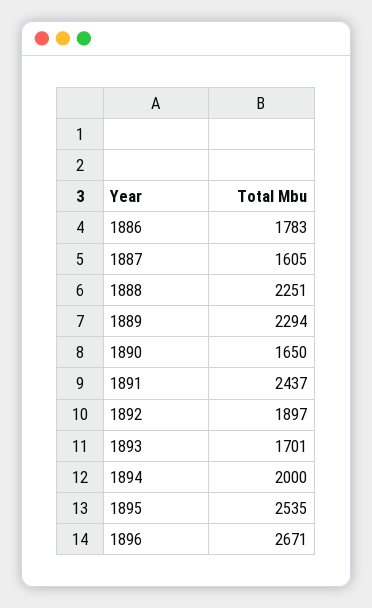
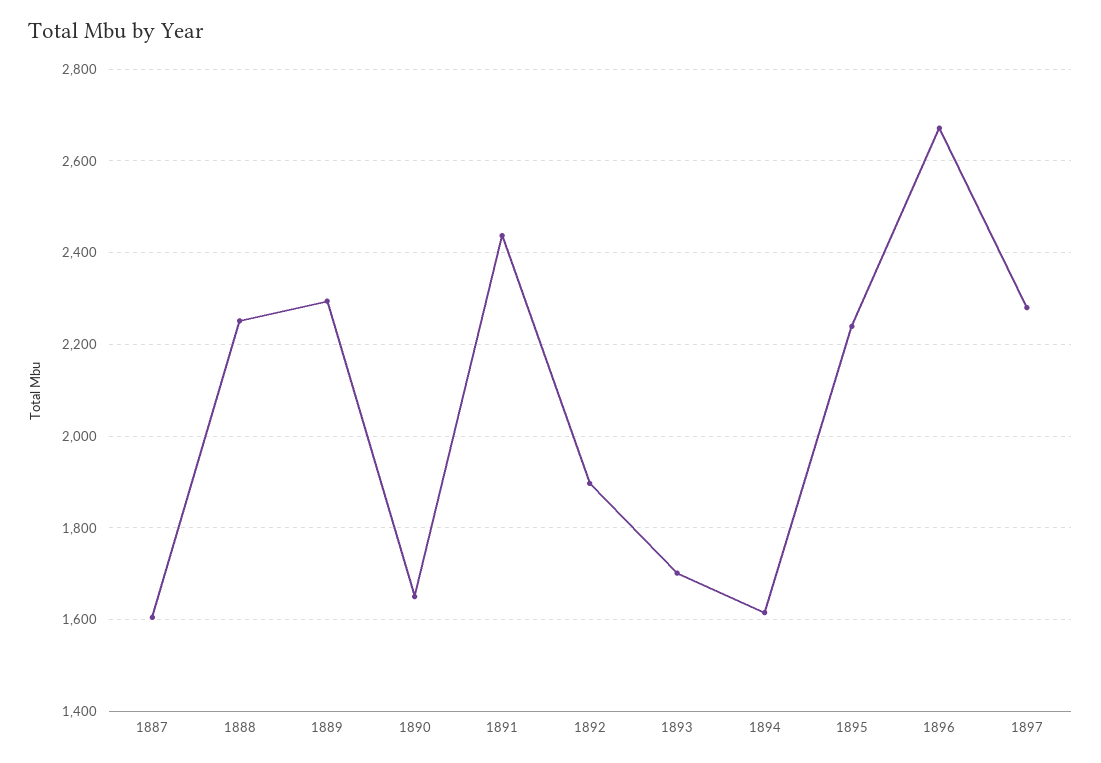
1886: 1783 -> none
1894: 2000 -> 1620
1895: 2535 -> 2240
1897: none -> 2280

